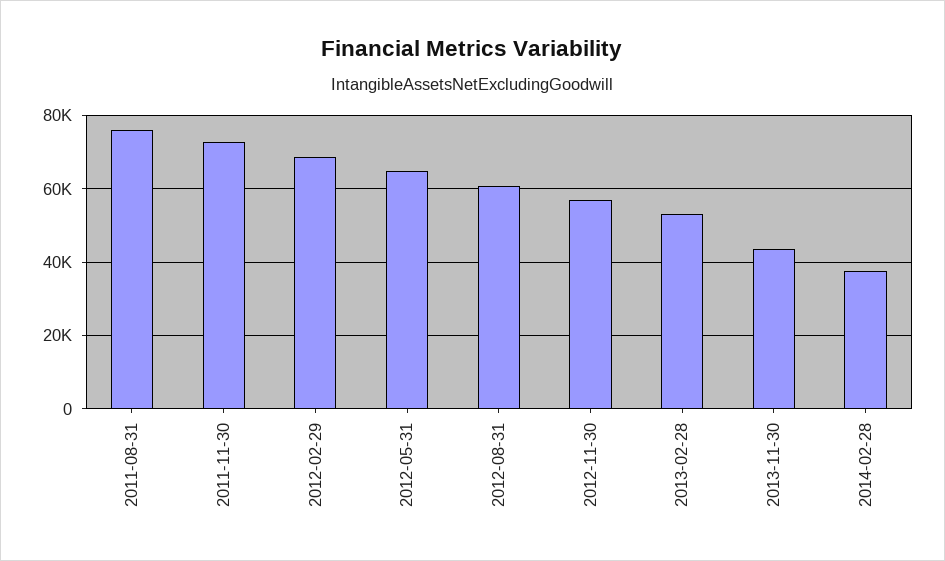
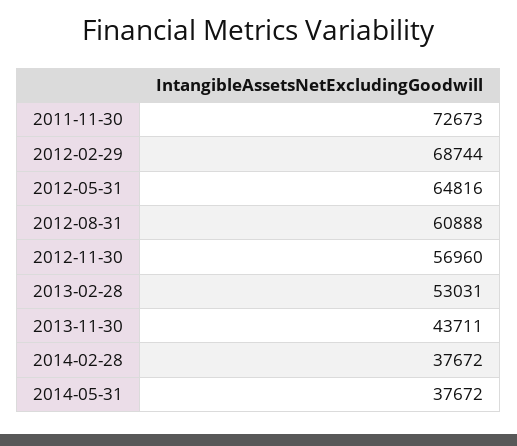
2011-08-31: 76000 -> none
2014-05-31: none -> 37672

